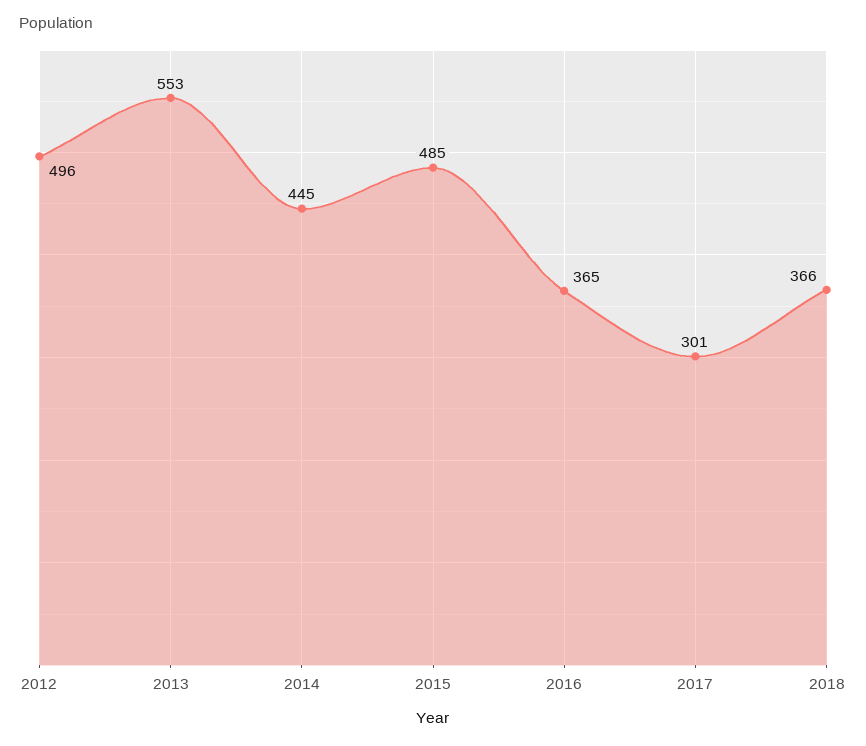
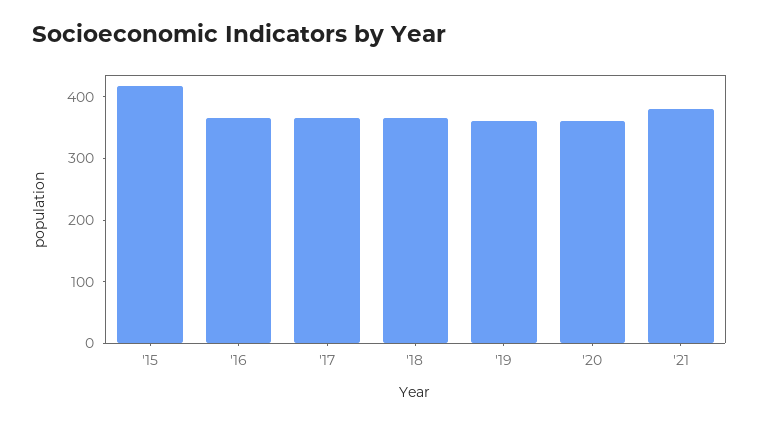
2012: 496 -> none
2013: 553 -> none
2014: 445 -> none
2015: 485 -> 420
2017: 301 -> 360
'19: none -> 360
'20: none -> 360
'21: none -> 380

